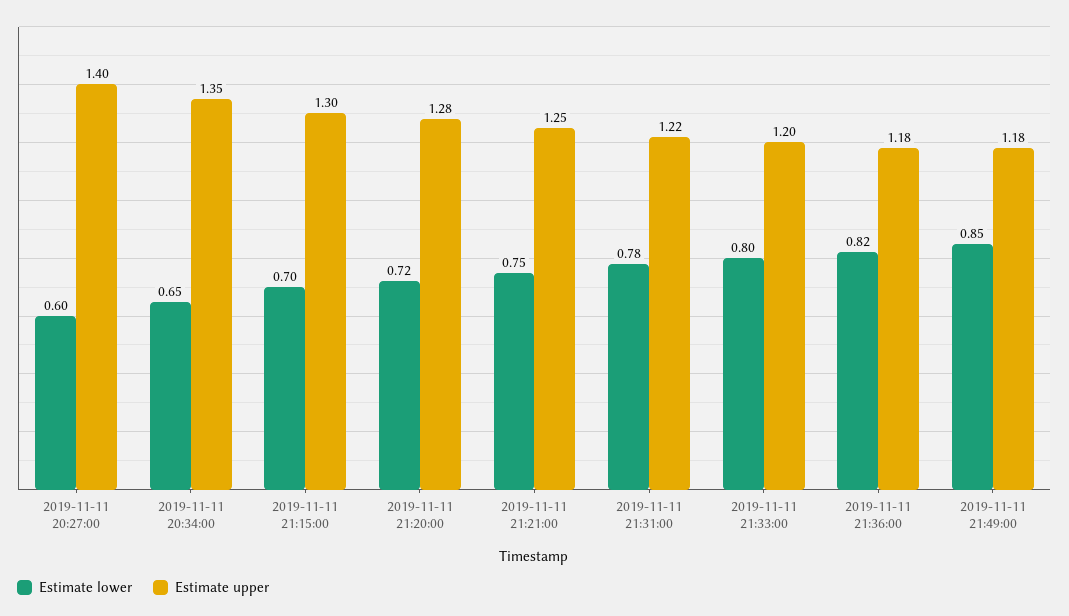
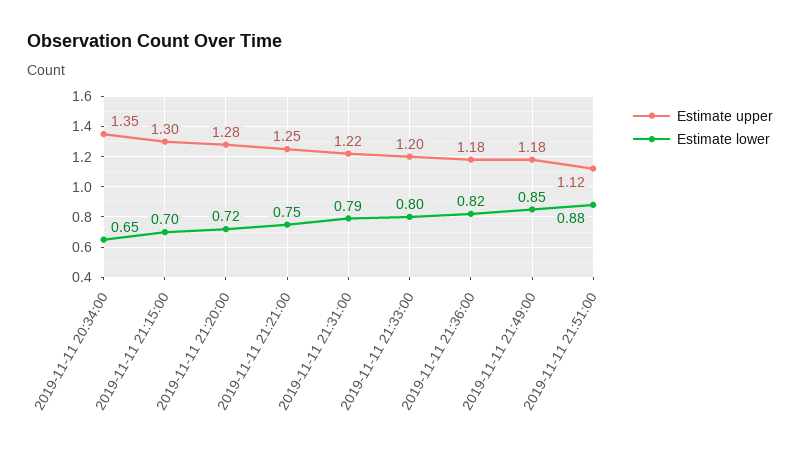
Estimate lower, 2019-11-11 20:27:00: 0.6 -> none
Estimate upper, 2019-11-11 20:27:00: 1.4 -> none
Estimate lower, 2019-11-11 21:31:00: 0.78 -> 0.79
Estimate upper, 2019-11-11 21:51:00: none -> 1.12
Estimate lower, 2019-11-11 21:51:00: none -> 0.88

